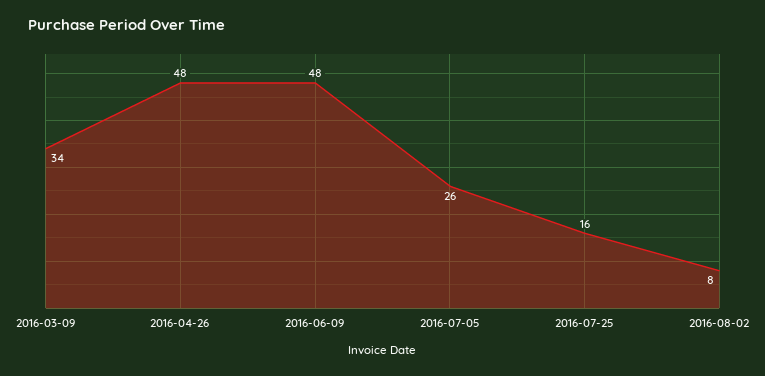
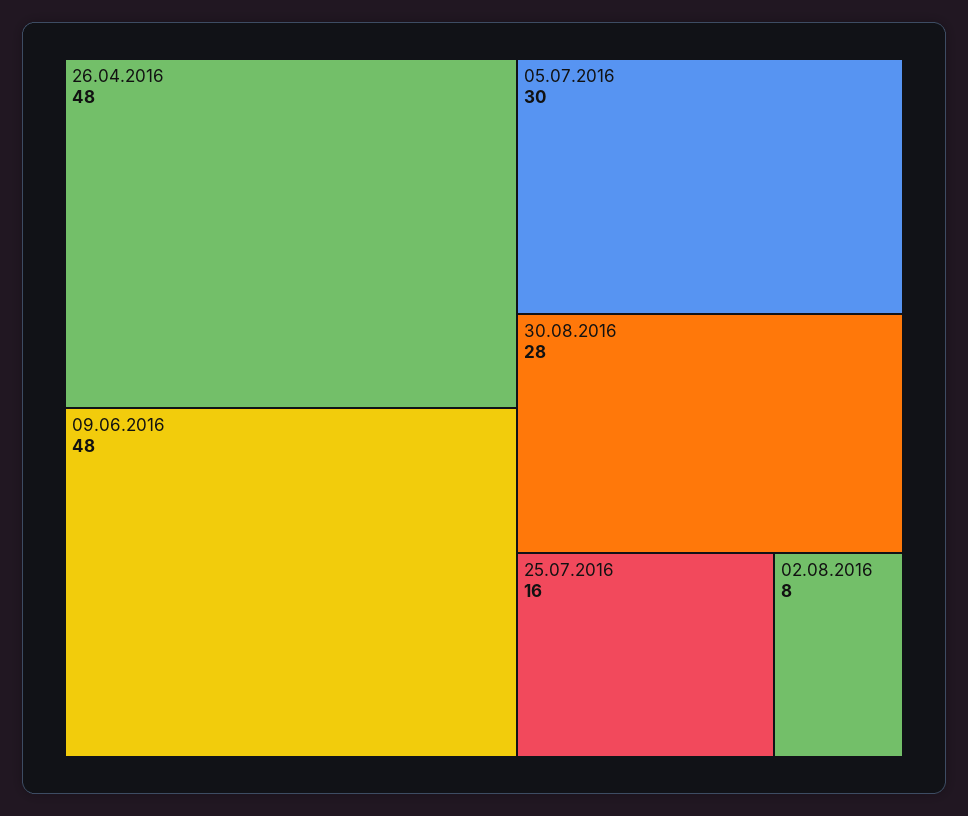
2016-03-09: 34 -> none
2016-07-05: 26 -> 30
30.08.2016: none -> 28

